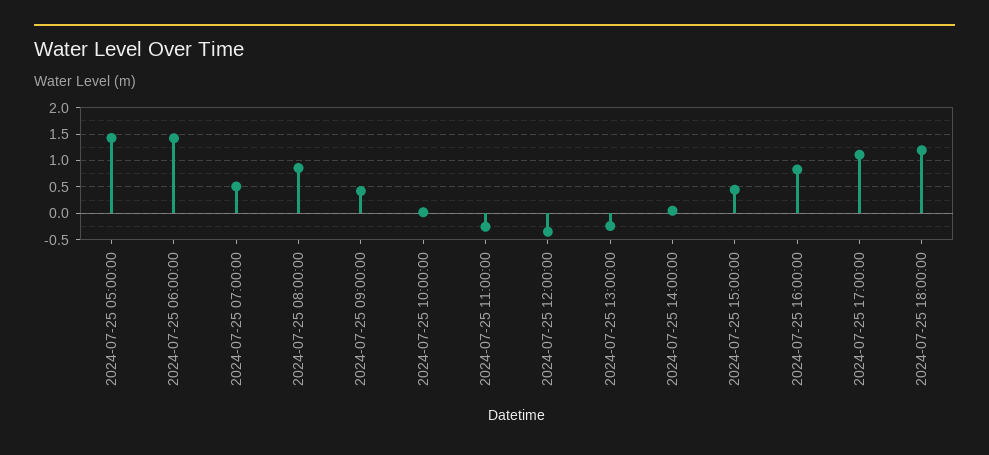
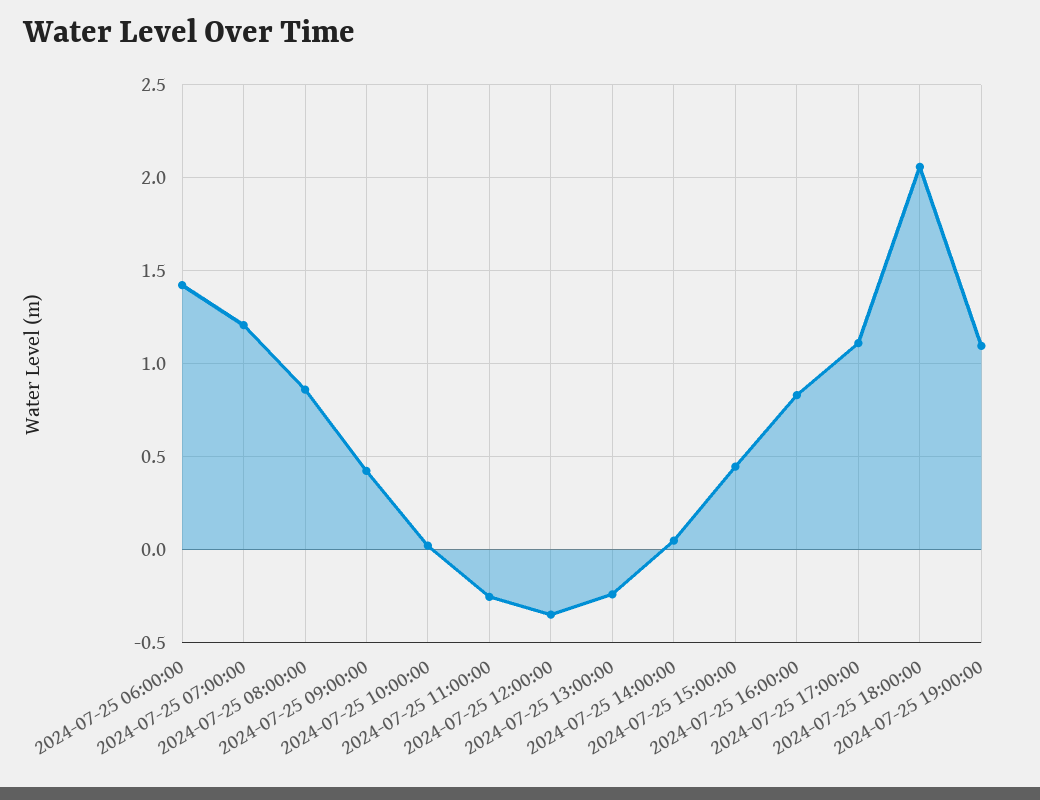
2024-07-25 05:00:00: 1.5 -> none
2024-07-25 07:00:00: 0.5 -> 1.2
2024-07-25 18:00:00: 1.25 -> 2.05
2024-07-25 19:00:00: none -> 1.1

